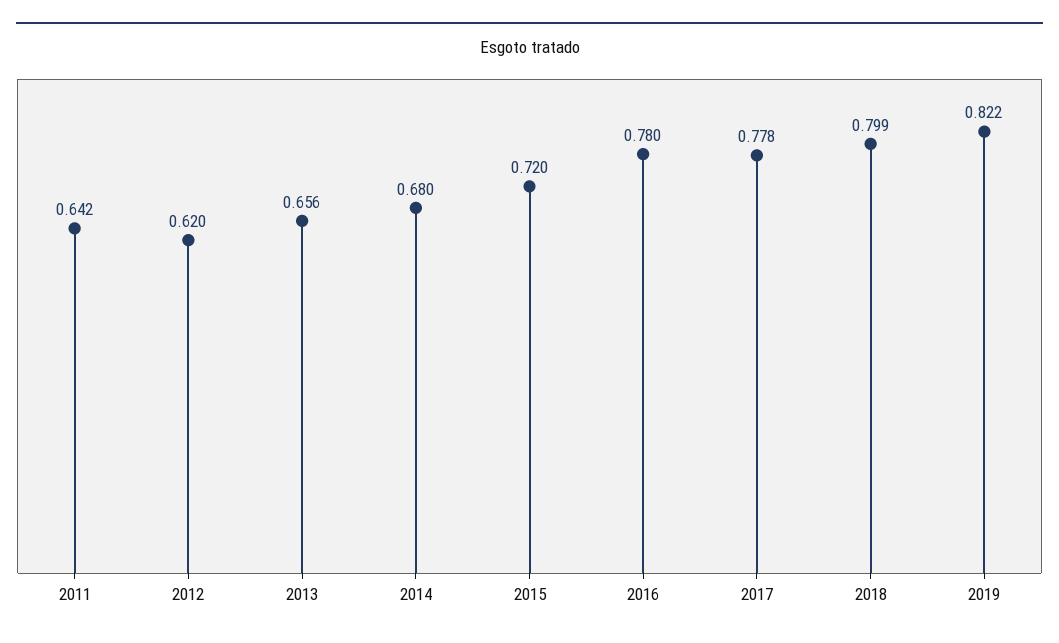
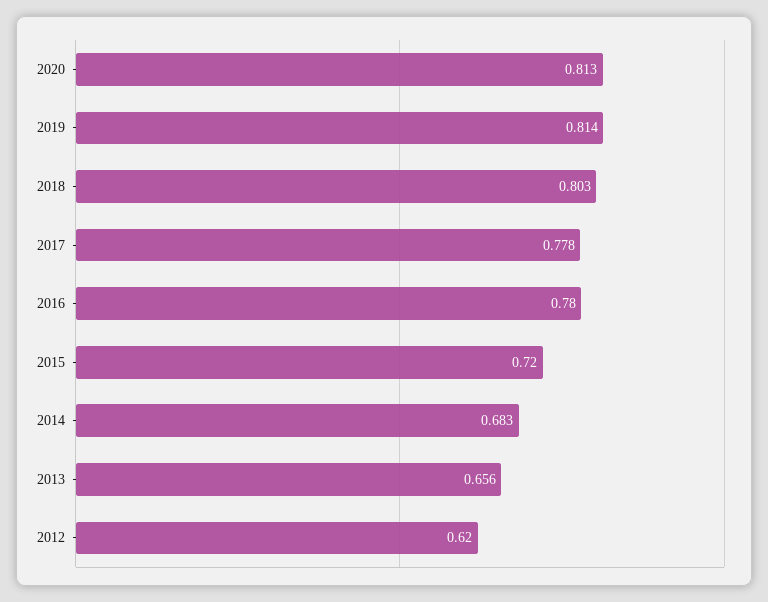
2011: 0.642 -> none
2014: 0.68 -> 0.683
2018: 0.799 -> 0.803
2019: 0.822 -> 0.814
2020: none -> 0.813

